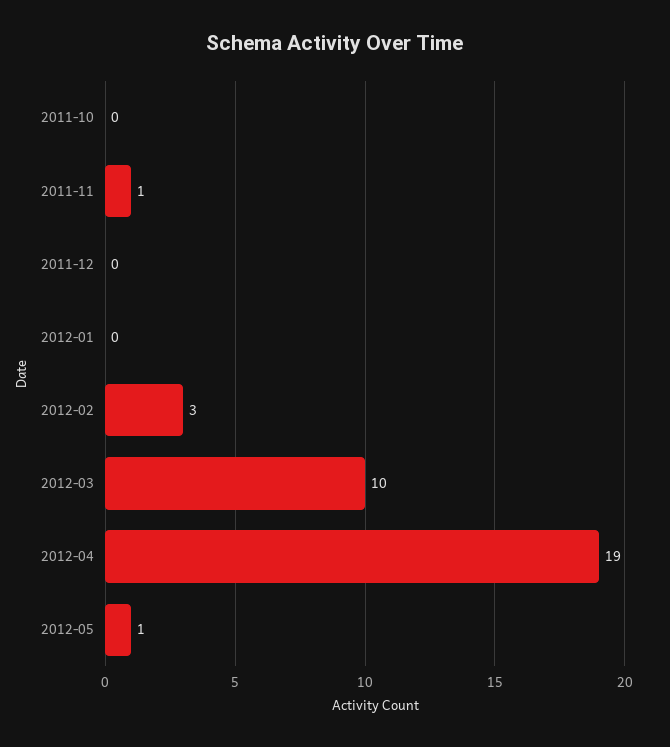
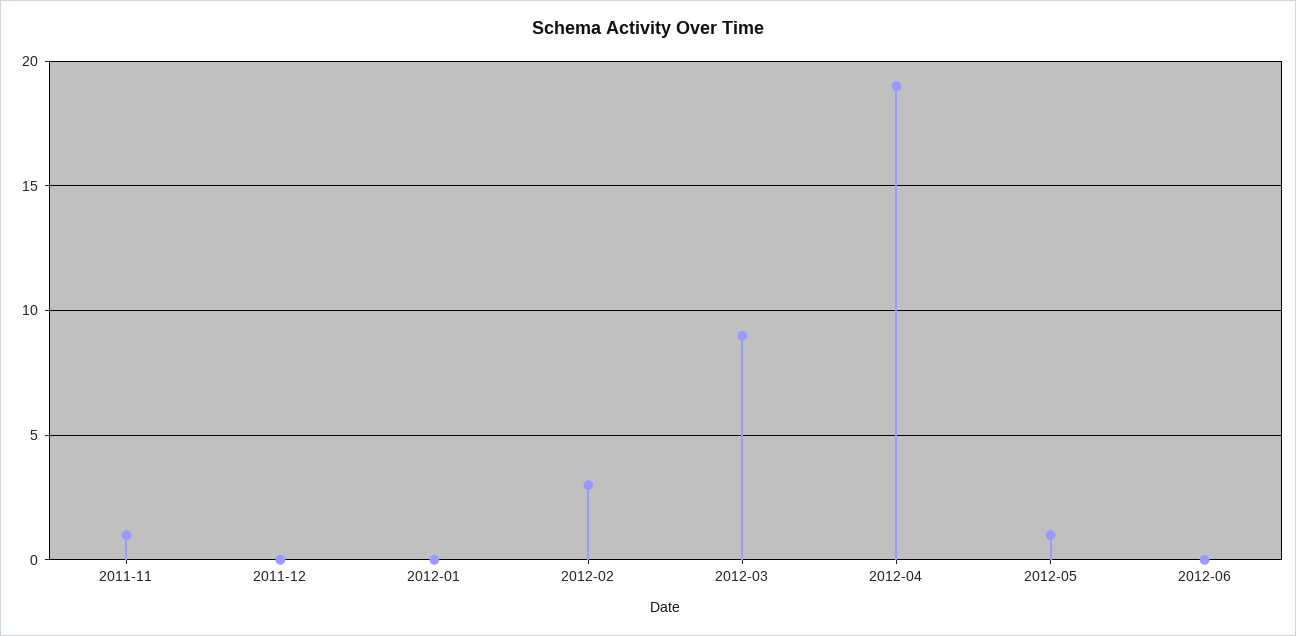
2011-10: 0 -> none
2012-03: 10 -> 9
2012-06: none -> 0

